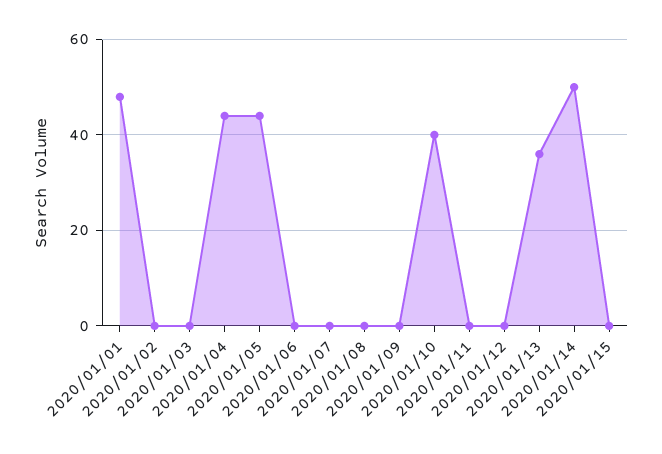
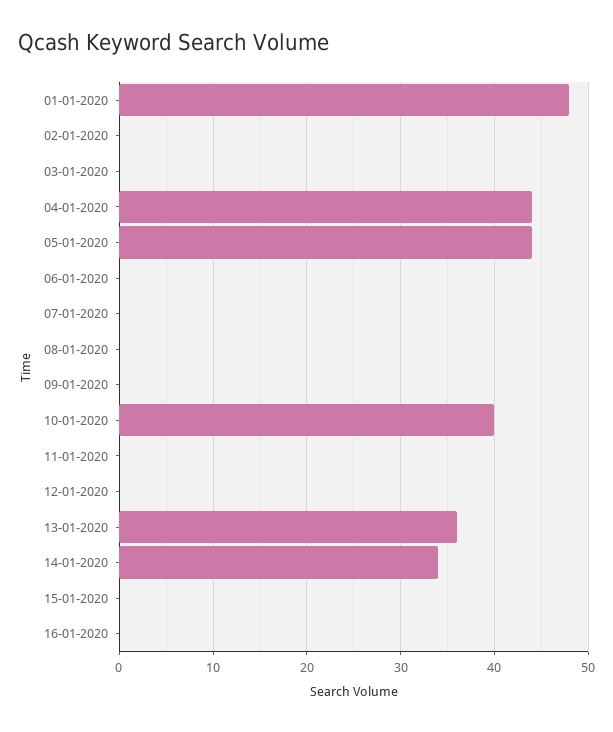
2020/01/14: 50 -> 34
16-01-2020: none -> 0

